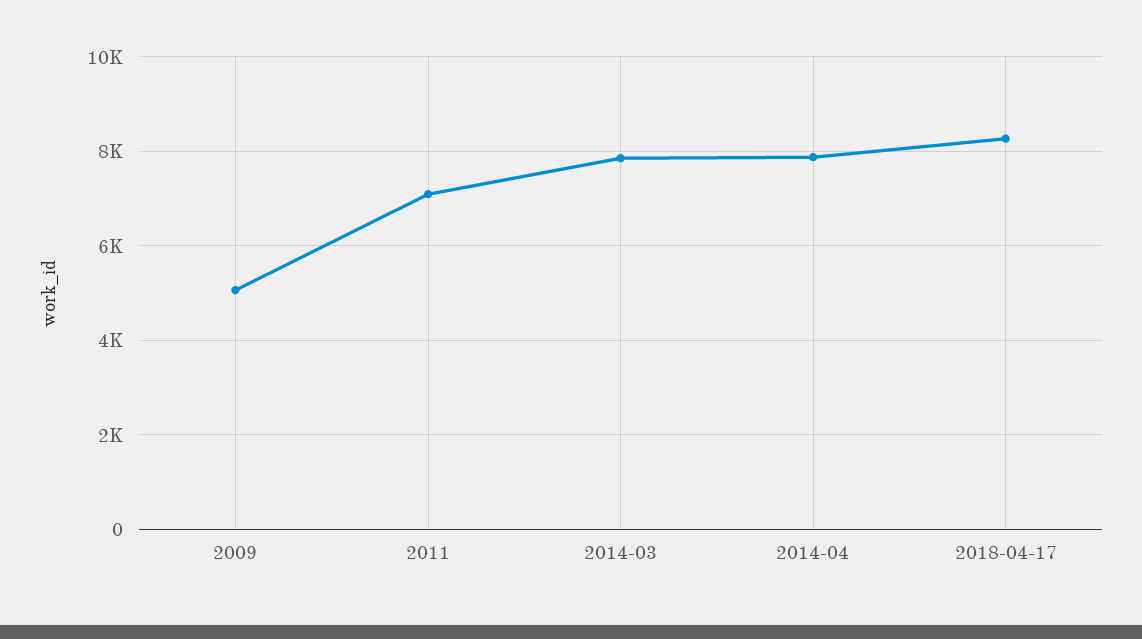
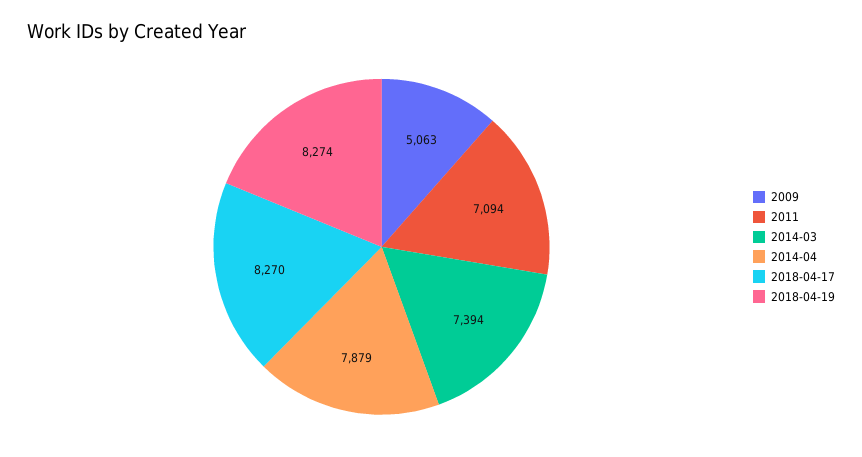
2014-03: 7800 -> 7394
2018-04-19: none -> 8274

